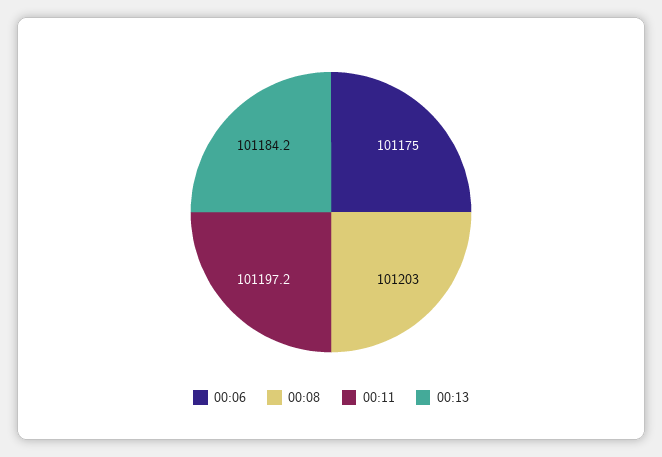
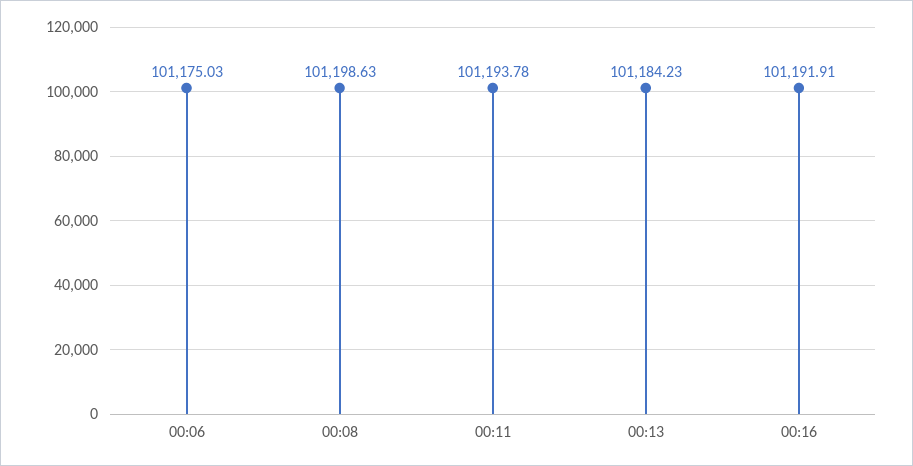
00:08: 101203 -> 101198.63
00:11: 101197.2 -> 101193.78
00:16: none -> 101191.91

